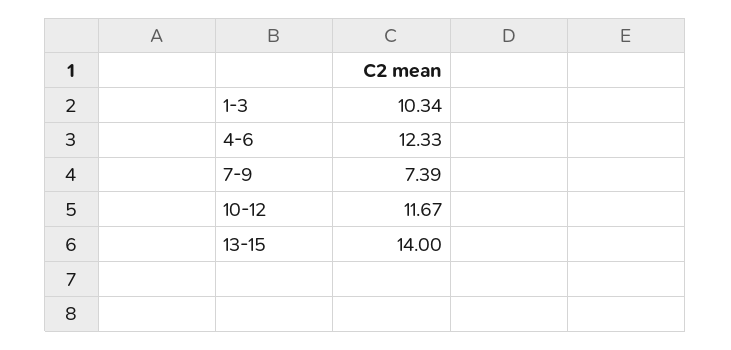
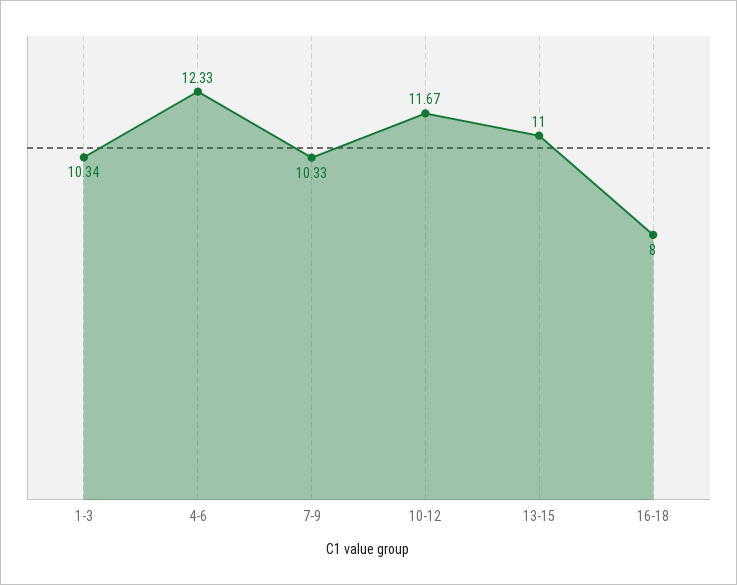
7-9: 7.39 -> 10.33
13-15: 14 -> 11
16-18: none -> 8

